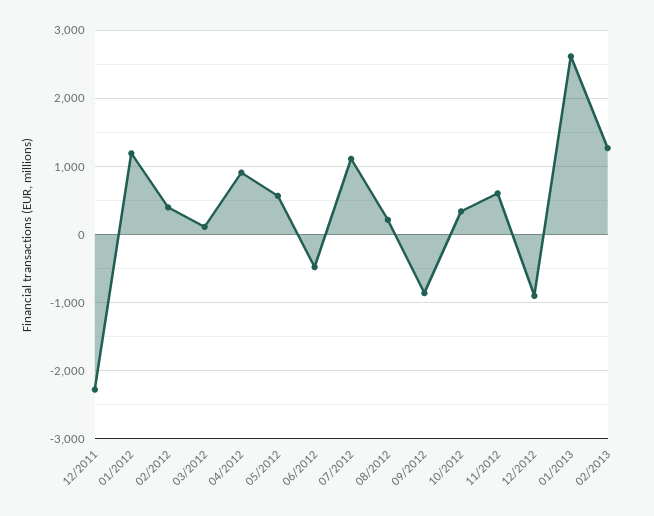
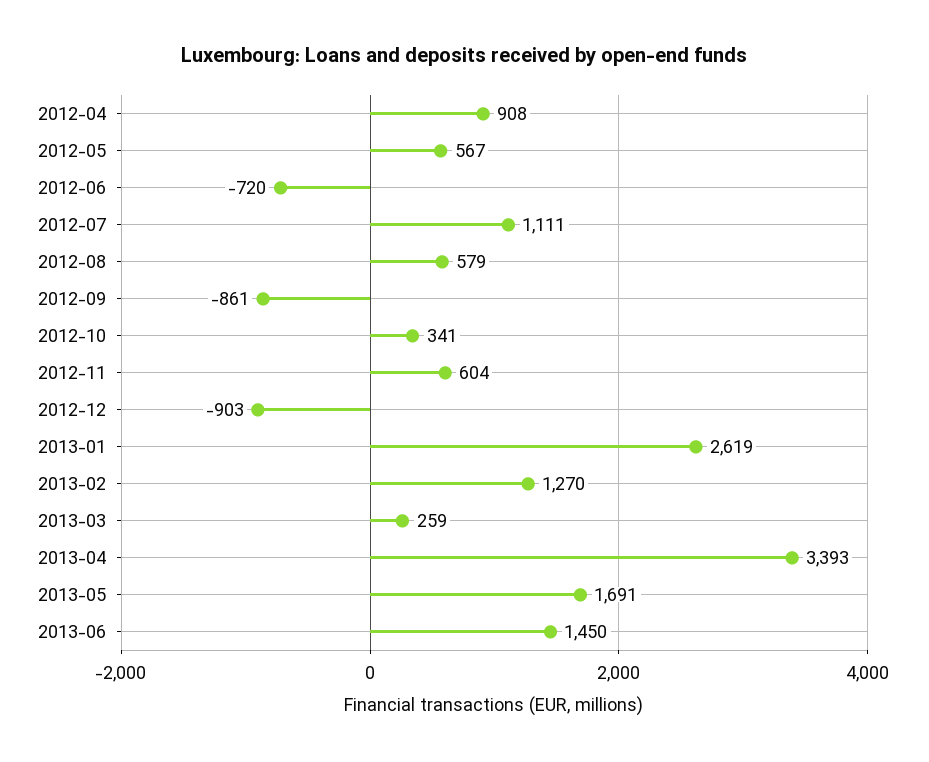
12/2011: -2300 -> none
01/2012: 1200 -> none
02/2012: 400 -> none
03/2012: 100 -> none
06/2012: -500 -> -720
08/2012: 200 -> 579
2013-03: none -> 259
2013-04: none -> 3393
2013-05: none -> 1691
2013-06: none -> 1450

